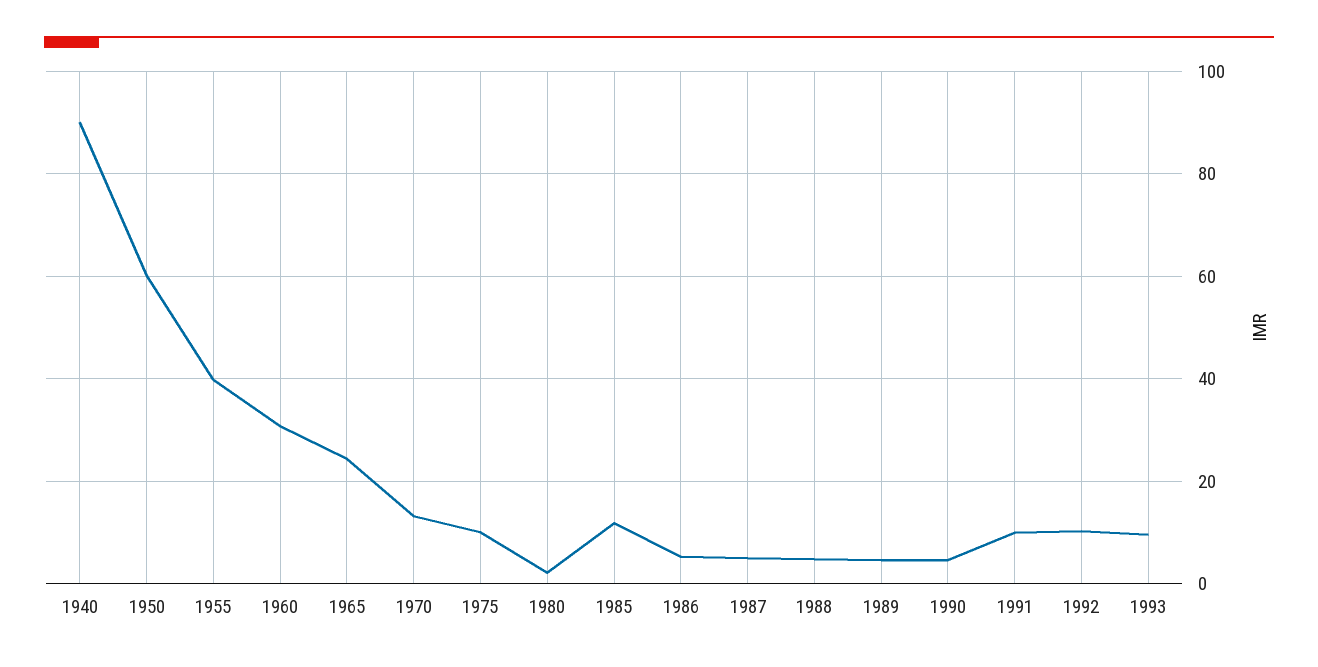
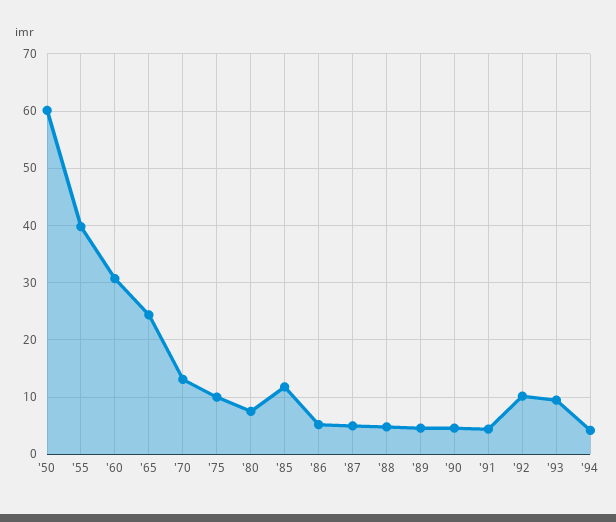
1940: 90 -> none
1980: 2 -> 8
1991: 10 -> 4
'94: none -> 4

